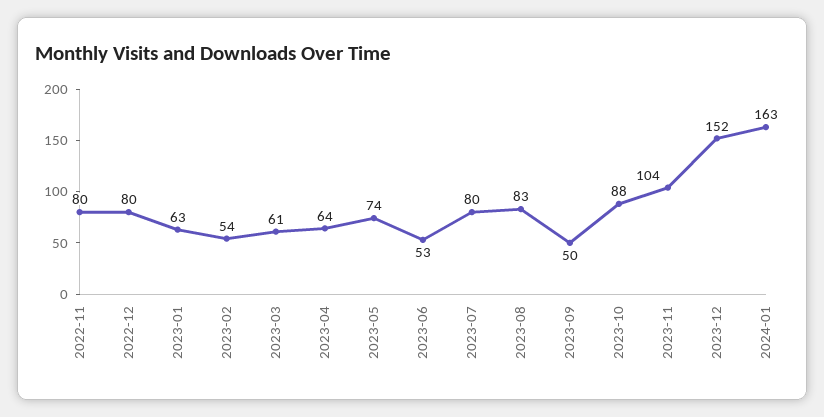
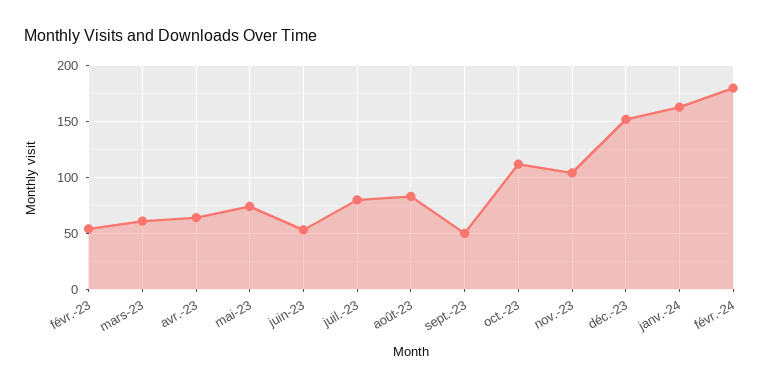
2022-11: 80 -> none
2022-12: 80 -> none
2023-01: 63 -> none
2023-10: 88 -> 110
févr.-24: none -> 180

